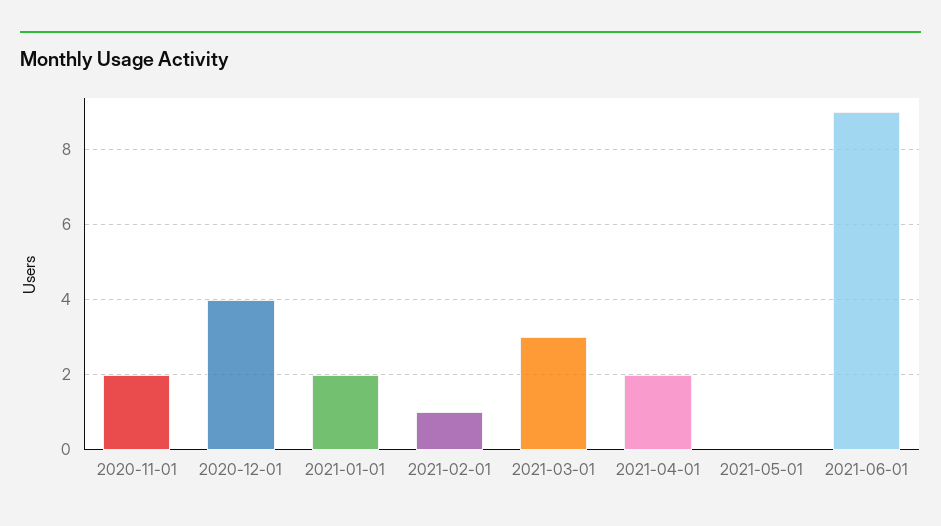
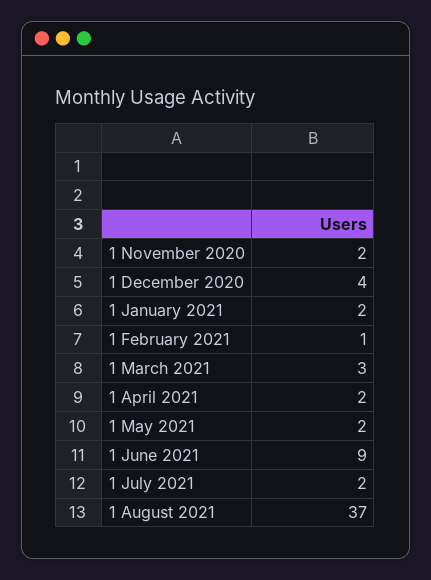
2021-05-01: 0 -> 2
1 July 2021: none -> 2
1 August 2021: none -> 37

